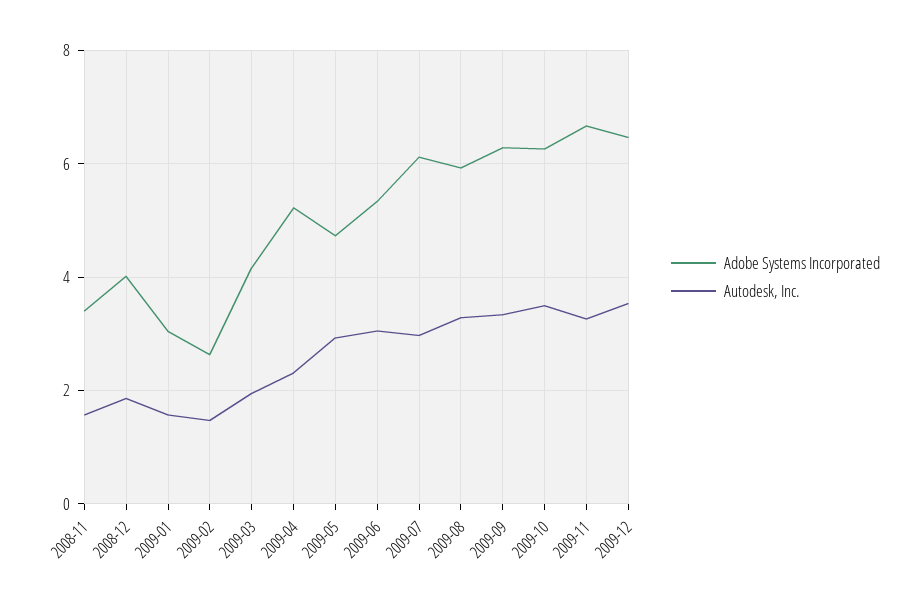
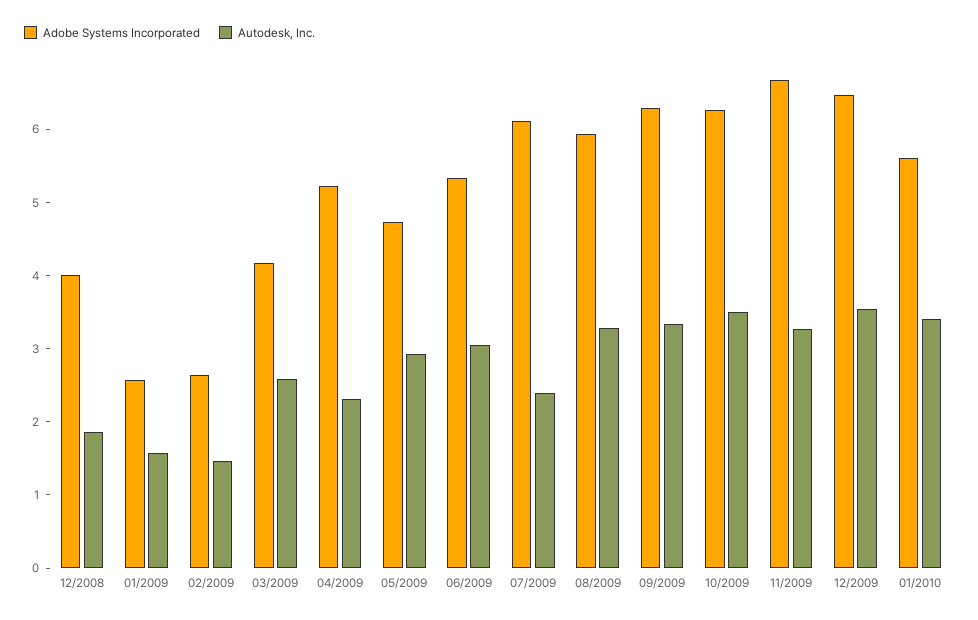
Adobe Systems Incorporated, 2008-11: 3.4 -> none
Autodesk, Inc., 2008-11: 1.6 -> none
Adobe Systems Incorporated, 2009-01: 3 -> 2.6
Autodesk, Inc., 2009-03: 2 -> 2.6
Autodesk, Inc., 2009-07: 3 -> 2.4
Adobe Systems Incorporated, 01/2010: none -> 5.6
Autodesk, Inc., 01/2010: none -> 3.4

